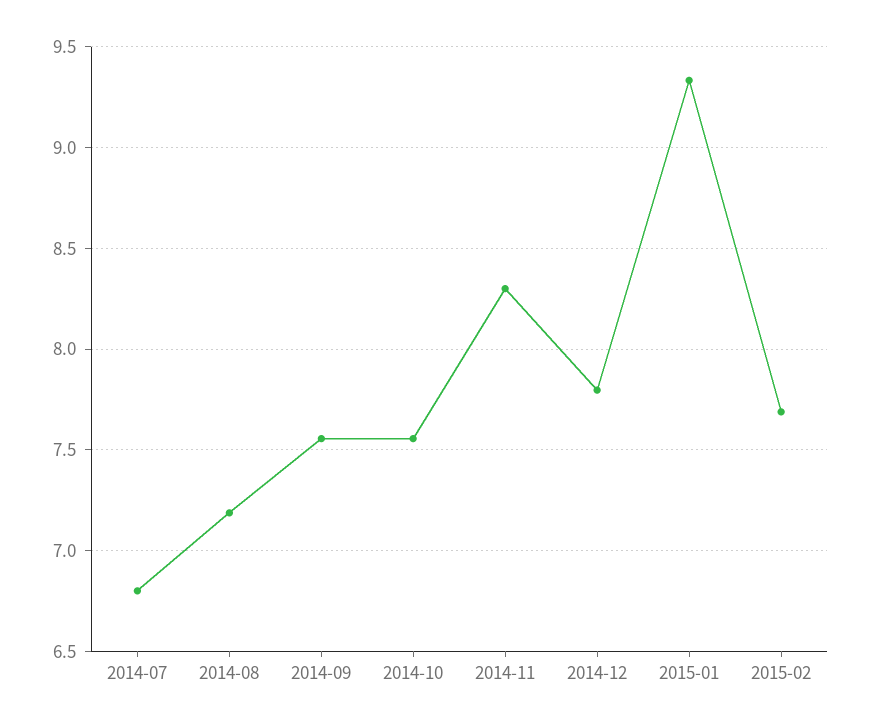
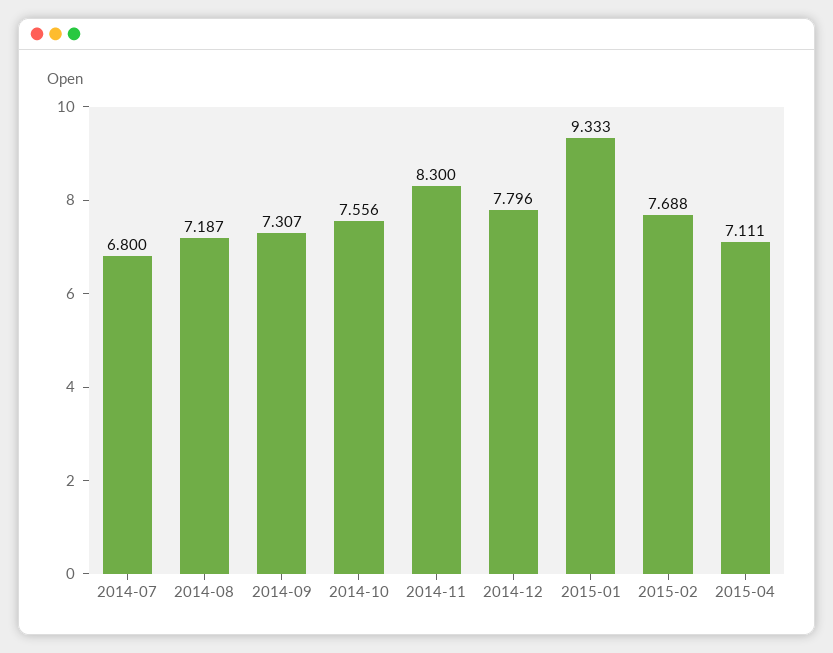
2014-09: 7.55 -> 7.307
2015-04: none -> 7.111

